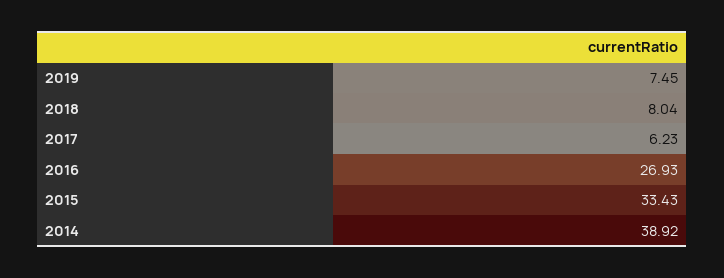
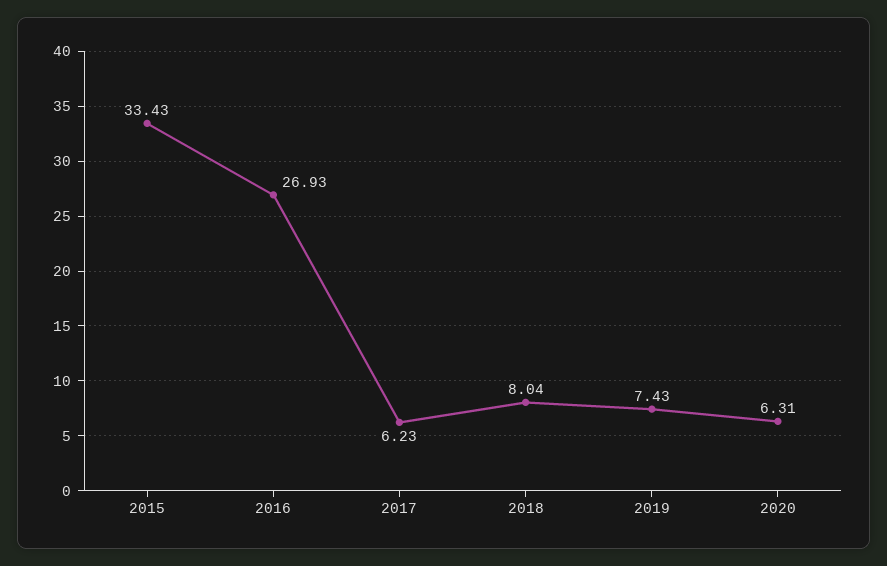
2019: 7.45 -> 7.43
2014: 38.92 -> none
2020: none -> 6.31

